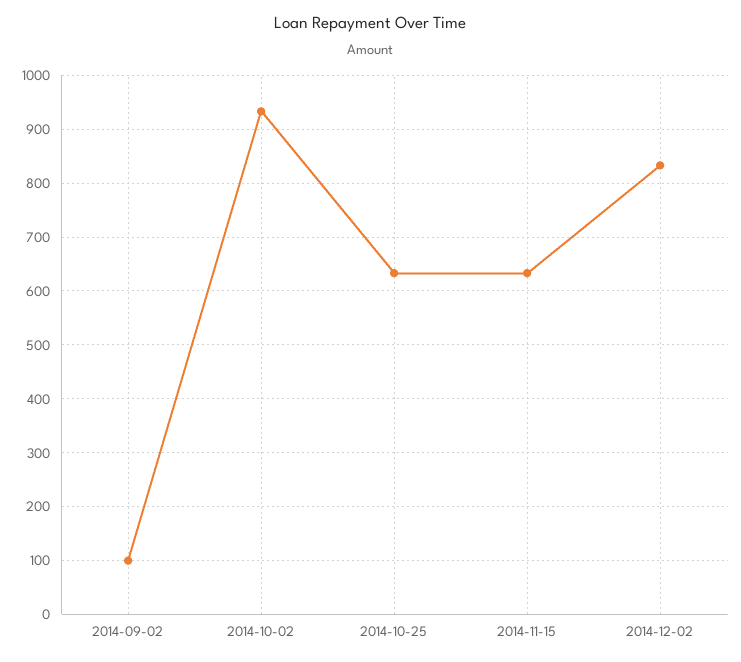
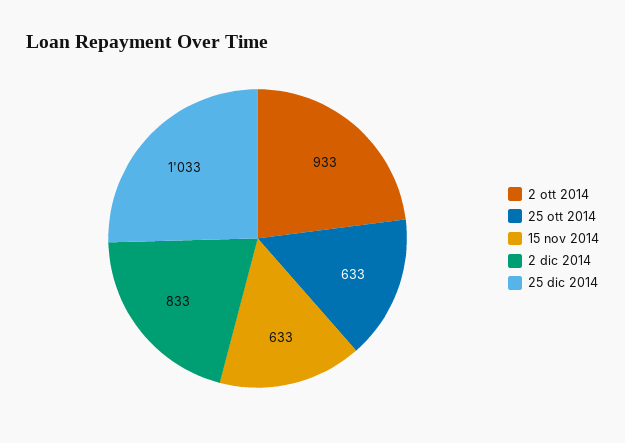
2014-09-02: 100 -> none
25 dic 2014: none -> 1033

